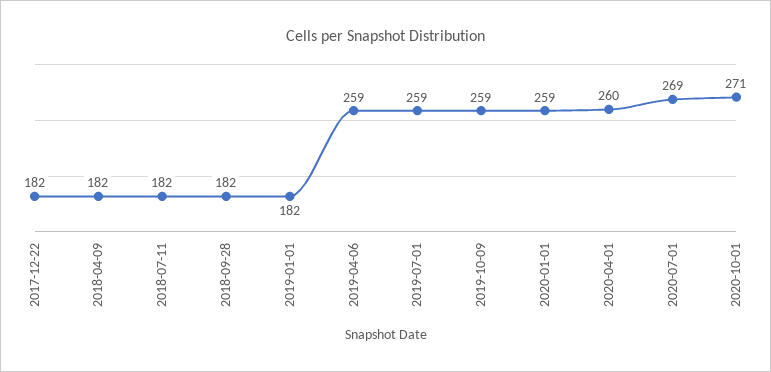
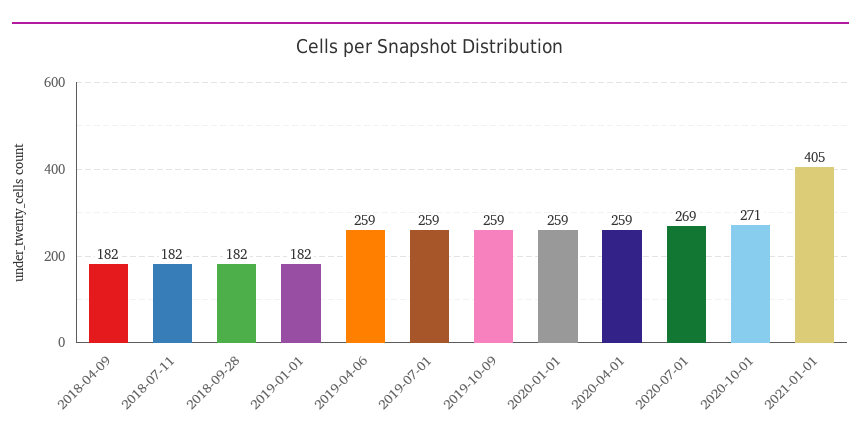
2017-12-22: 182 -> none
2020-04-01: 260 -> 259
2021-01-01: none -> 405

